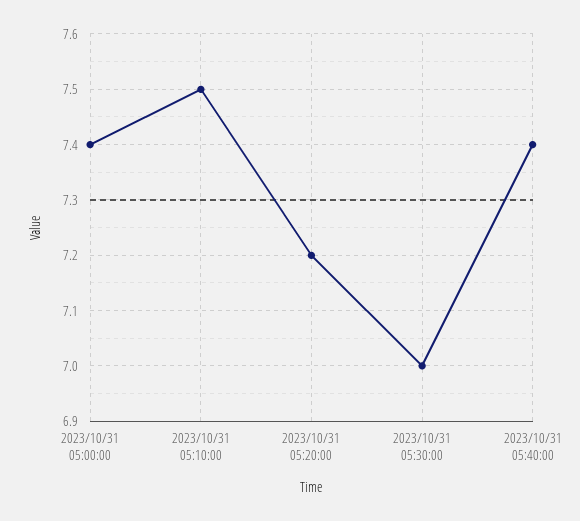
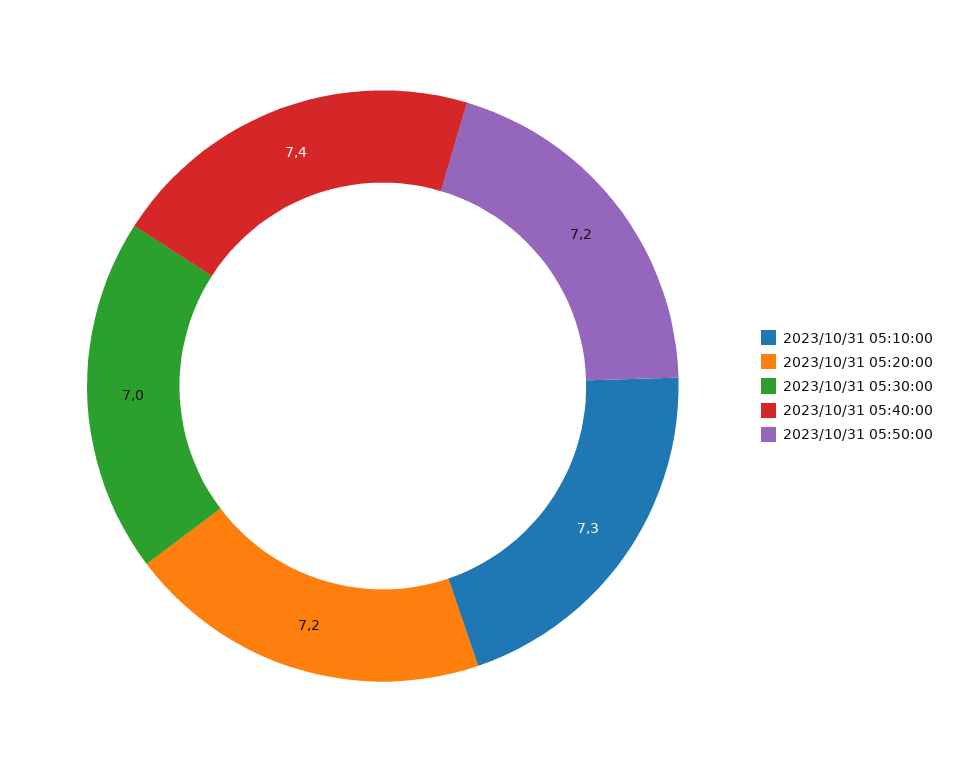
2023/10/31 05:00:00: 7.4 -> none
2023/10/31 05:10:00: 7.5 -> 7.3
2023/10/31 05:50:00: none -> 7.2

